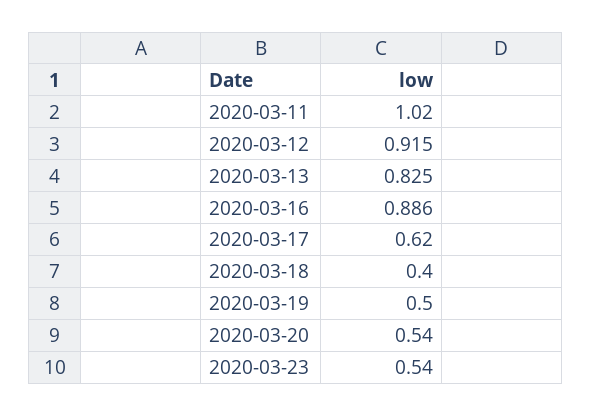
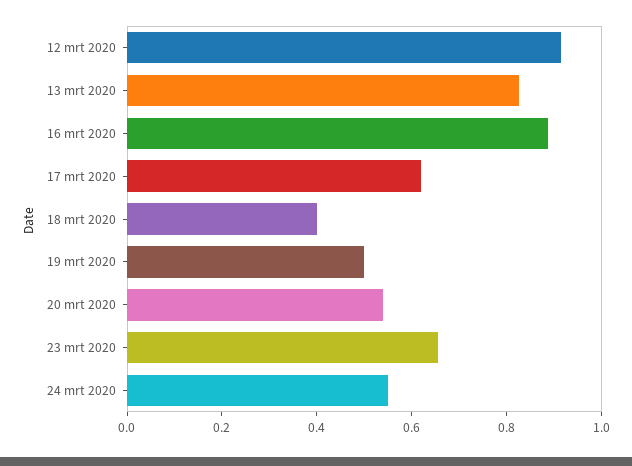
2020-03-11: 1.02 -> none
2020-03-23: 0.54 -> 0.65
24 mrt 2020: none -> 0.55

